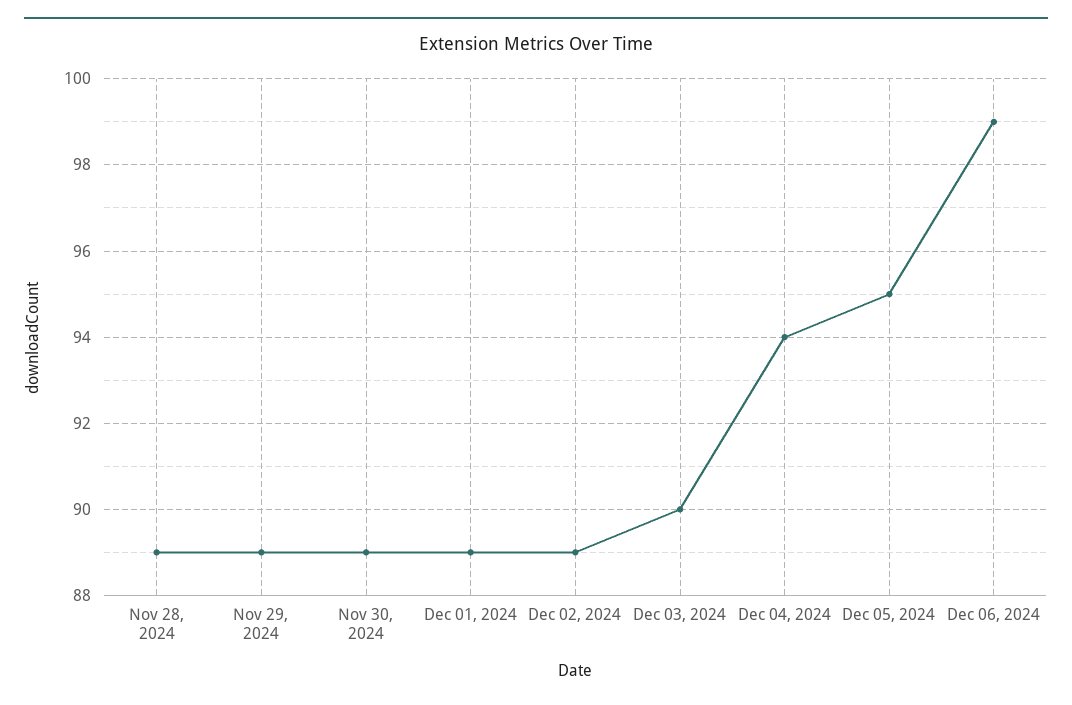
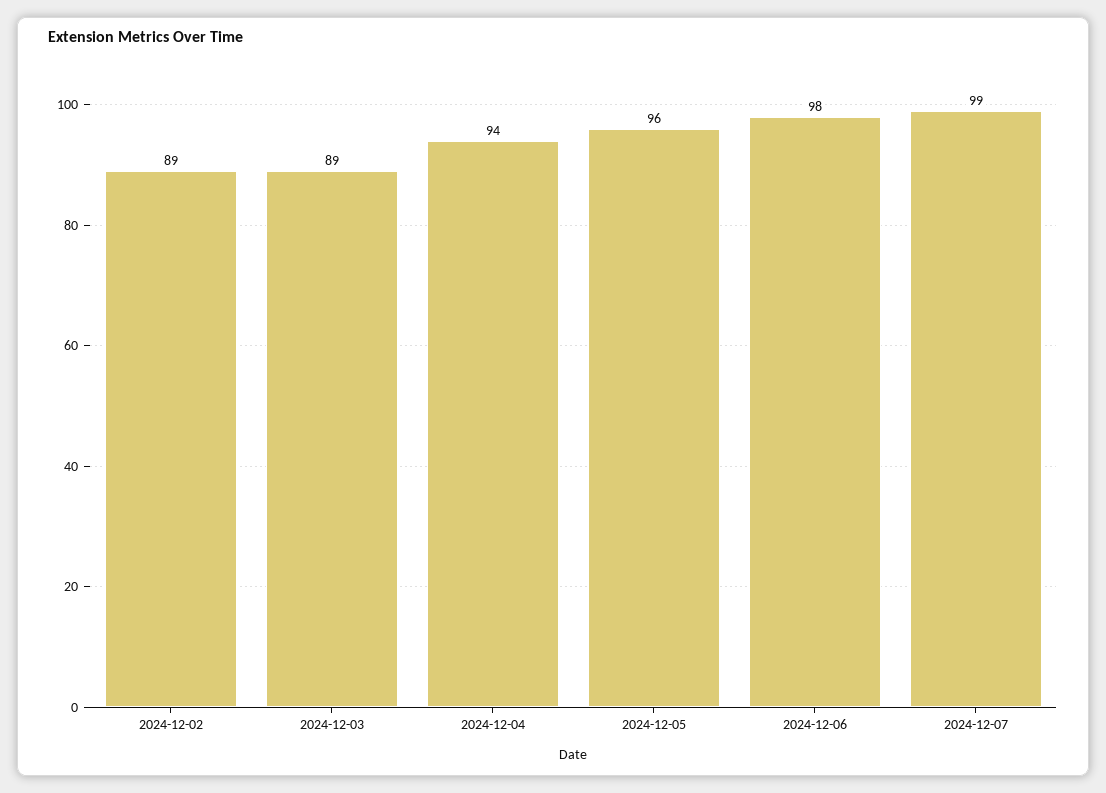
Nov 28, 2024: 89 -> none
Nov 29, 2024: 89 -> none
Nov 30, 2024: 89 -> none
Dec 01, 2024: 89 -> none
Dec 03, 2024: 90 -> 89
Dec 05, 2024: 95 -> 96
Dec 06, 2024: 99 -> 98
2024-12-07: none -> 99

